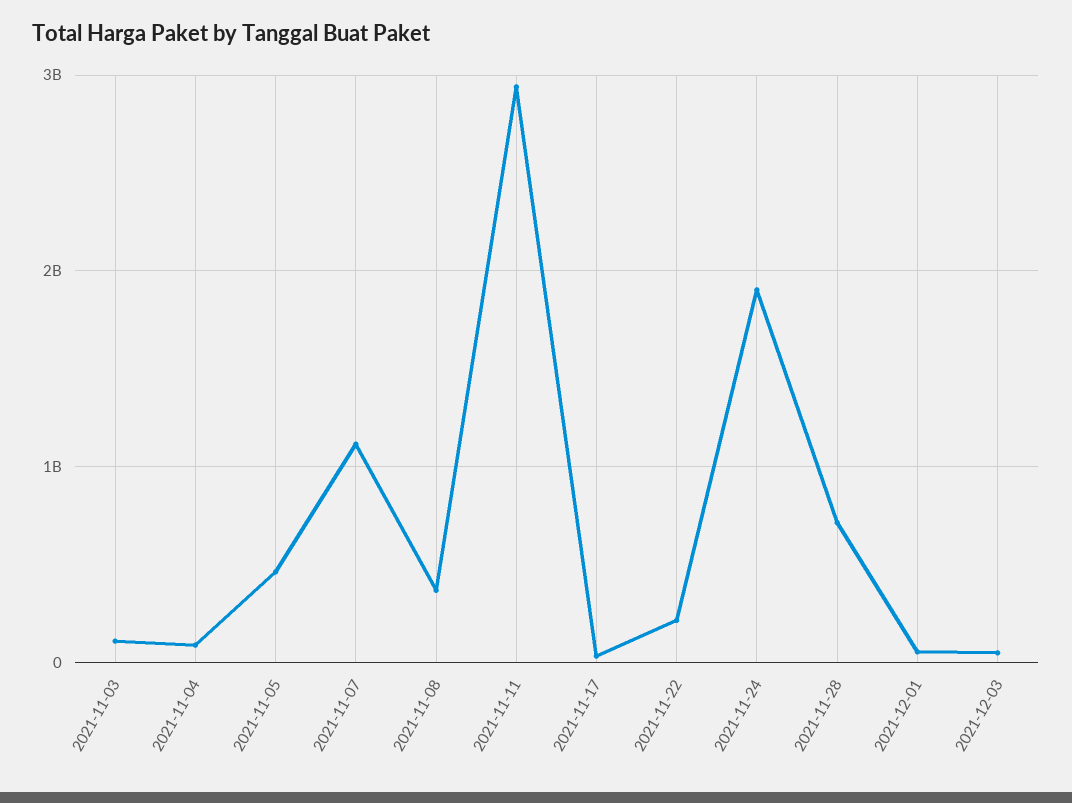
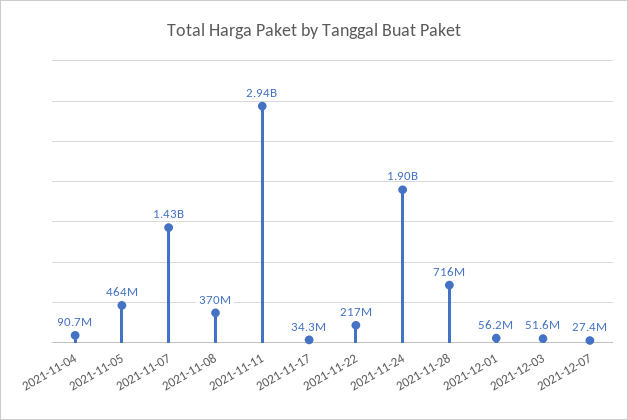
2021-11-03: 100000000 -> none
2021-11-07: 1100000000 -> 1430000000
2021-12-07: none -> 27400000

